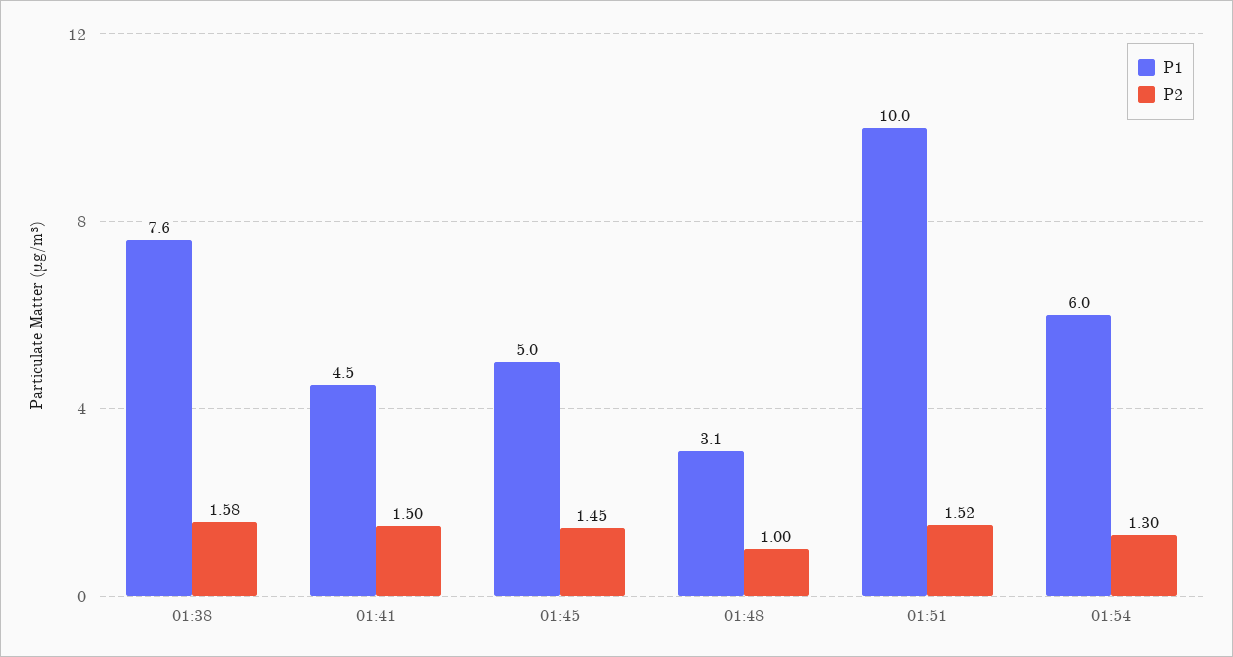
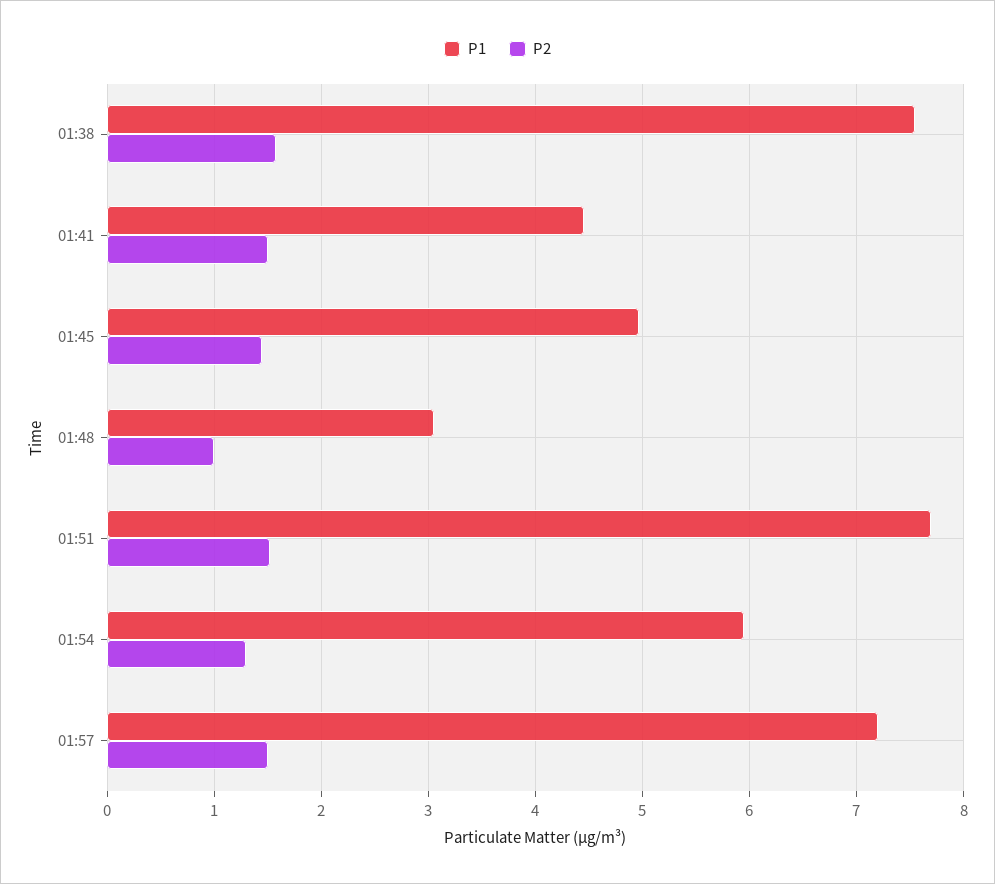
P1, 01:51: 10 -> 7.7
P1, 01:57: none -> 7.2
P2, 01:57: none -> 1.5

